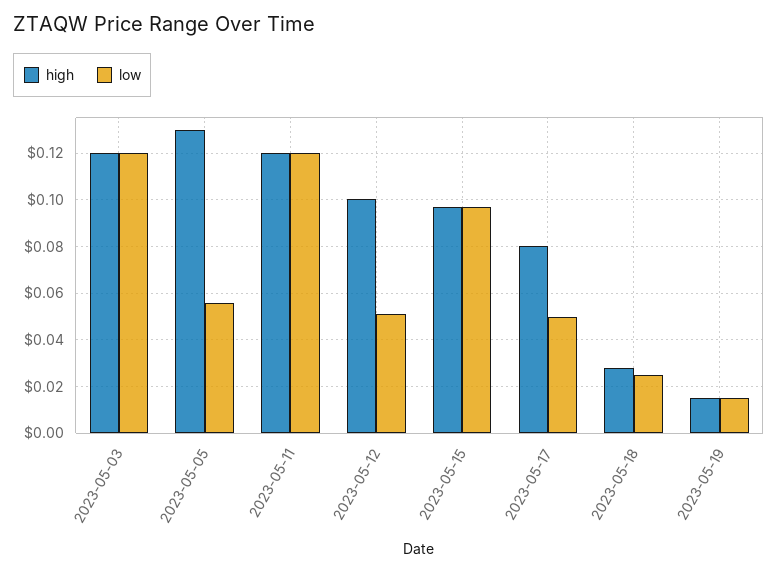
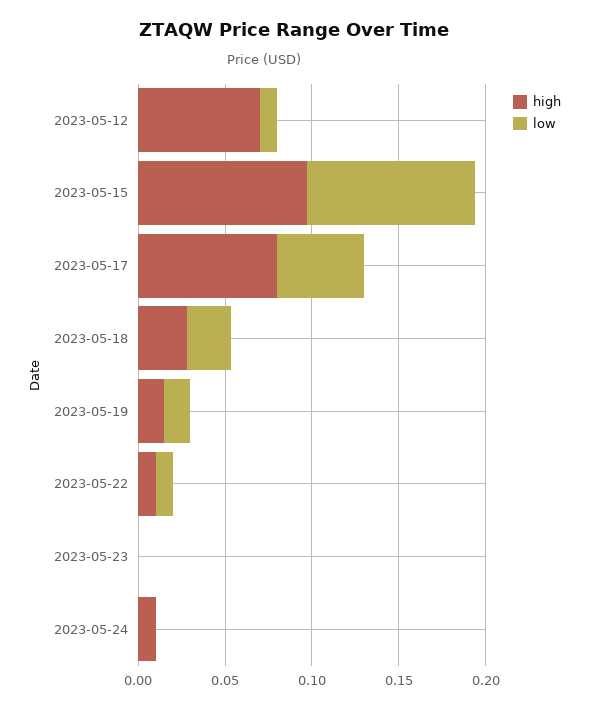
high, 2023-05-03: 0.12 -> none
low, 2023-05-03: 0.12 -> none
high, 2023-05-05: 0.13 -> none
low, 2023-05-05: 0.055 -> none
high, 2023-05-11: 0.12 -> none
low, 2023-05-11: 0.12 -> none
high, 2023-05-12: 0.1 -> 0.07
low, 2023-05-12: 0.05 -> 0.01
high, 2023-05-22: none -> 0.01
low, 2023-05-22: none -> 0.01
high, 2023-05-23: none -> 0
low, 2023-05-23: none -> 0
high, 2023-05-24: none -> 0.01
low, 2023-05-24: none -> 0

